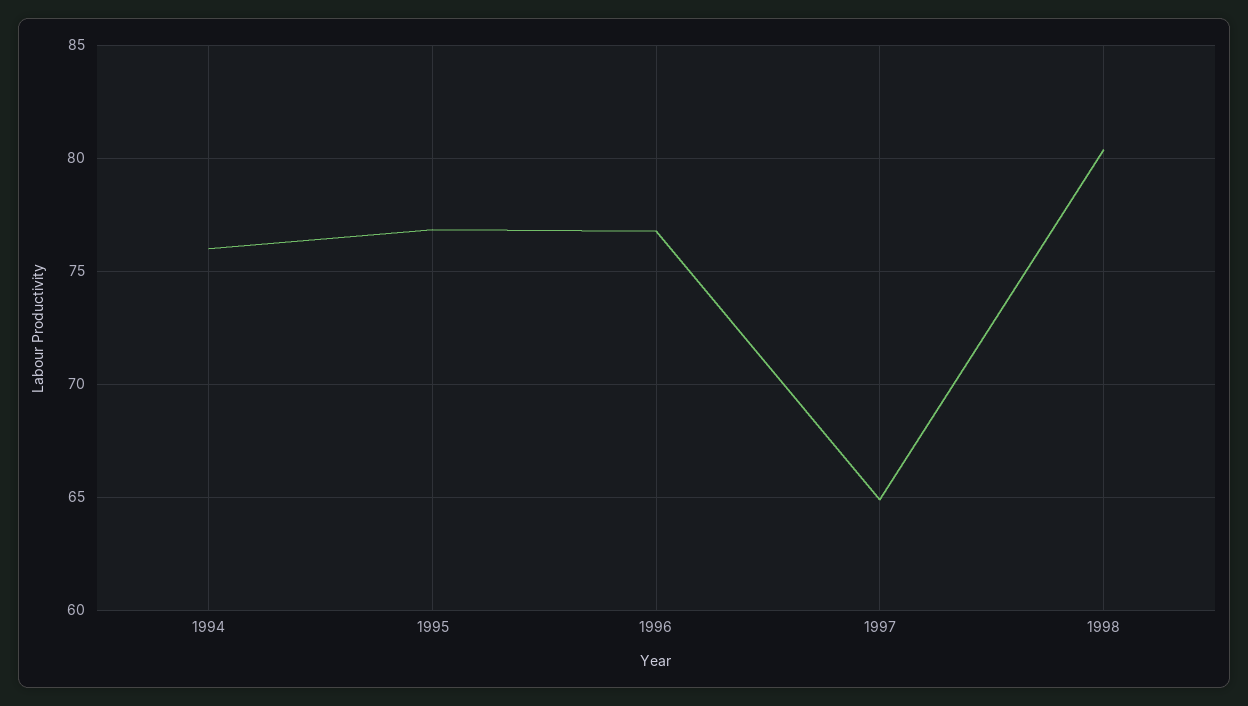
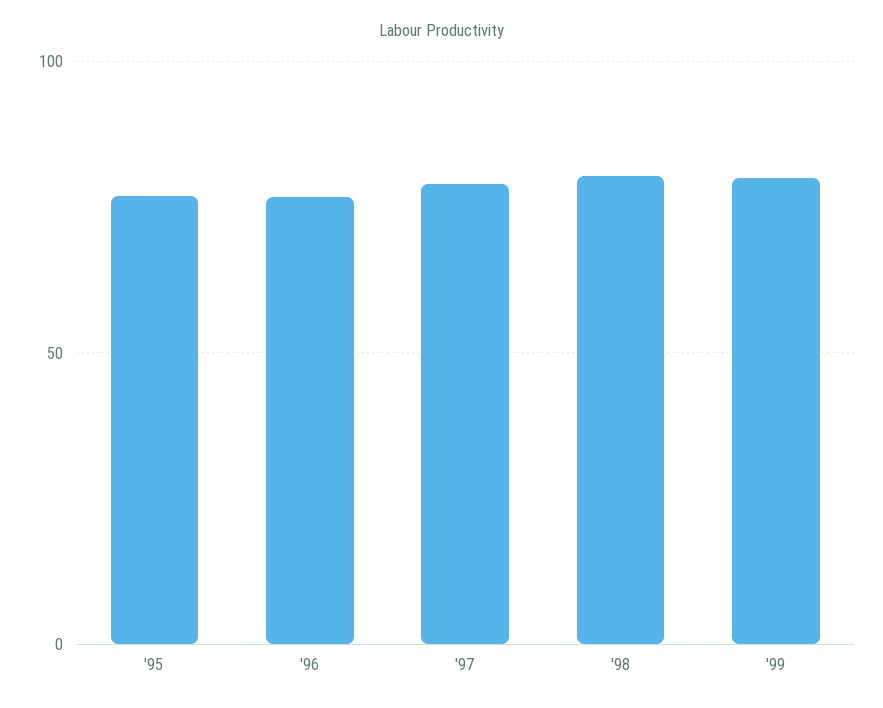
1994: 76 -> none
1997: 65 -> 80
'99: none -> 80

